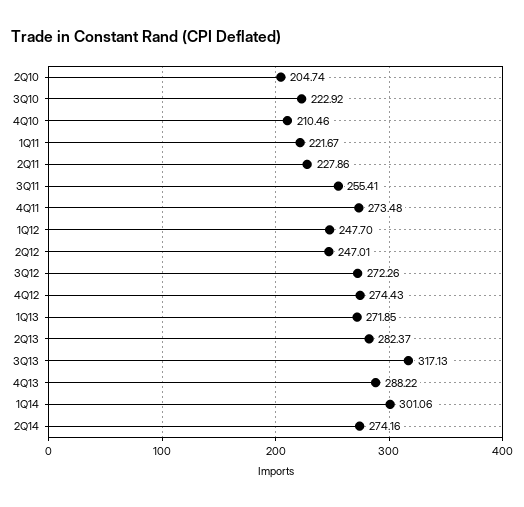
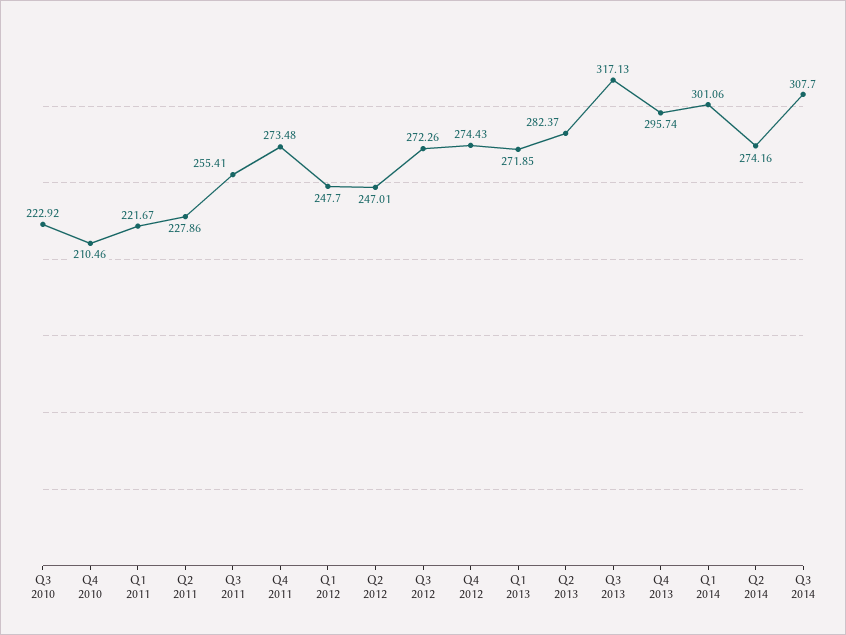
2Q10: 204.74 -> none
4Q13: 288.22 -> 295.74
Q3 2014: none -> 307.7

